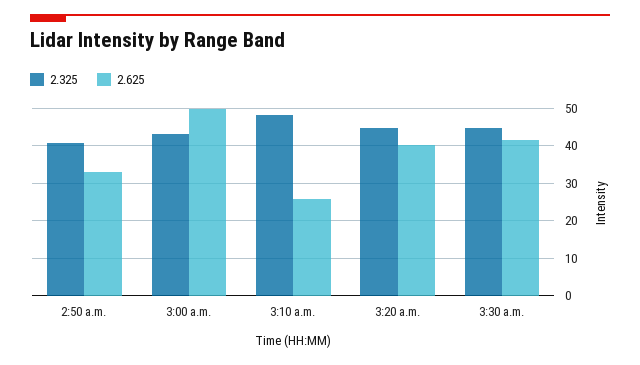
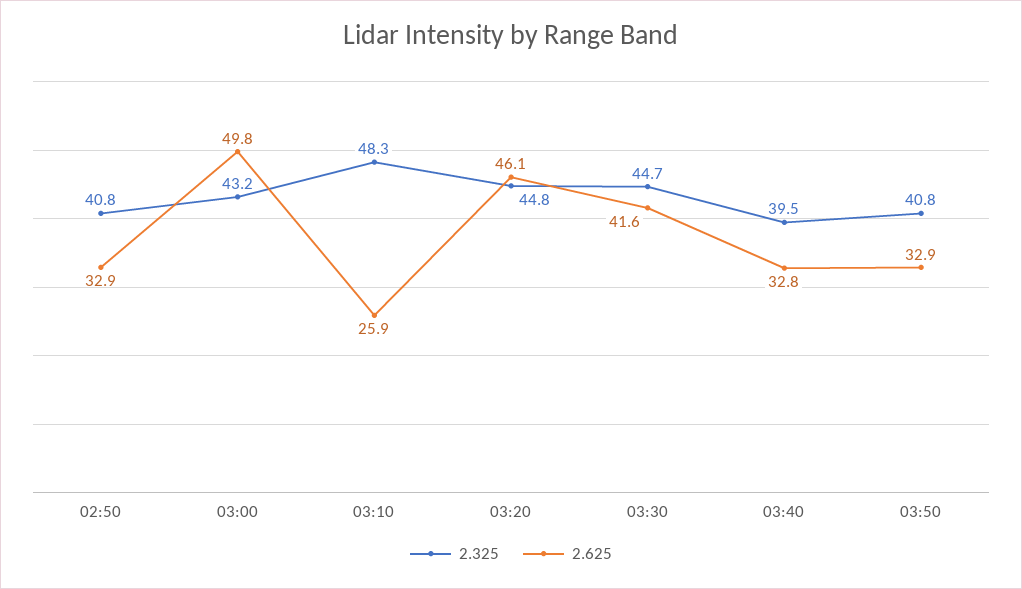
2.625, 3:20 a.m.: 40 -> 46.1
2.325, 03:40: none -> 39.5
2.625, 03:40: none -> 32.8
2.325, 03:50: none -> 40.8
2.625, 03:50: none -> 32.9

